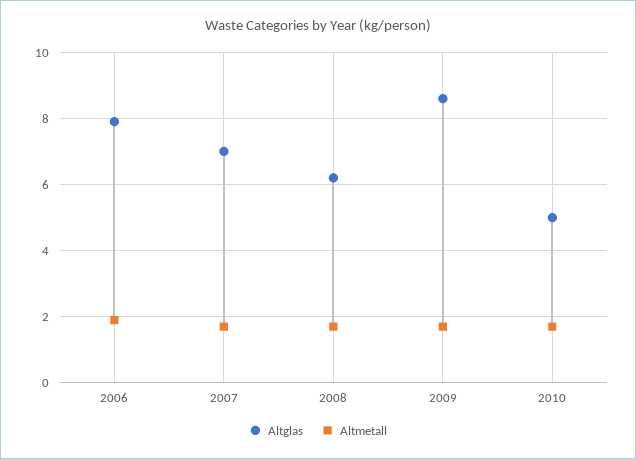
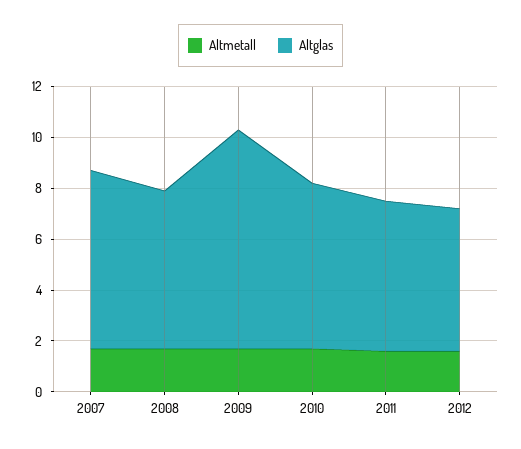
Altglas, 2006: 8 -> none
Altmetall, 2006: 2 -> none
Altglas, 2010: 5 -> 6.5
Altmetall, 2011: none -> 1.5
Altglas, 2011: none -> 6
Altmetall, 2012: none -> 1.5
Altglas, 2012: none -> 5.5

